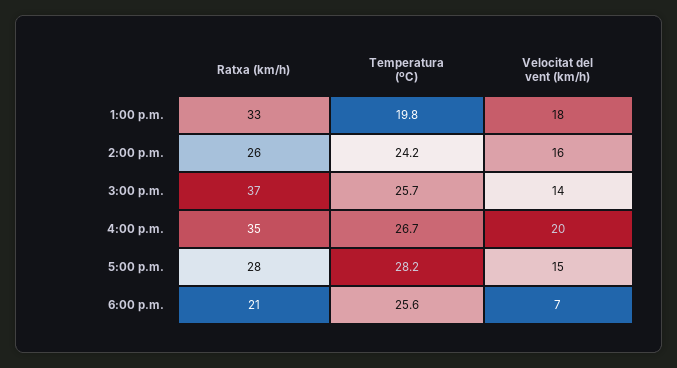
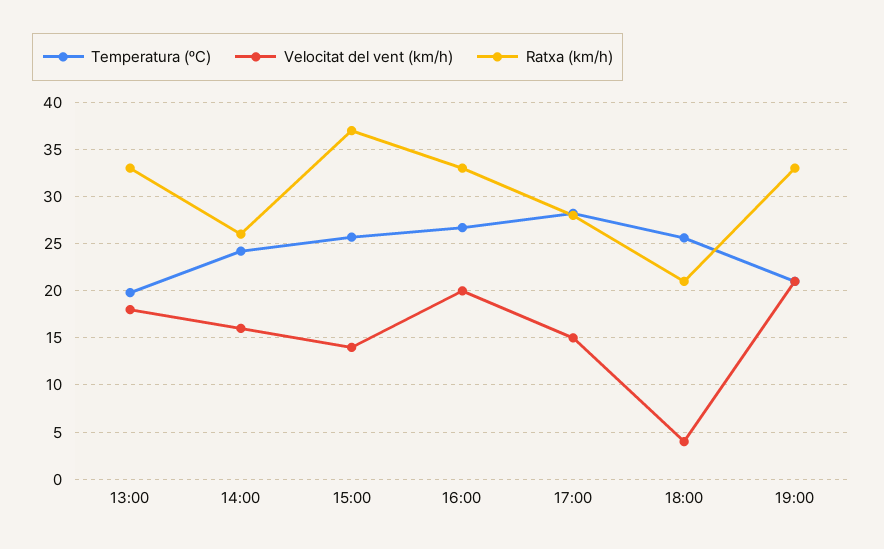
Ratxa (km/h), 4:00 p.m.: 35 -> 33
Velocitat del vent (km/h), 6:00 p.m.: 7 -> 4
Temperatura (ºC), 19:00: none -> 21
Velocitat del vent (km/h), 19:00: none -> 21
Ratxa (km/h), 19:00: none -> 33

